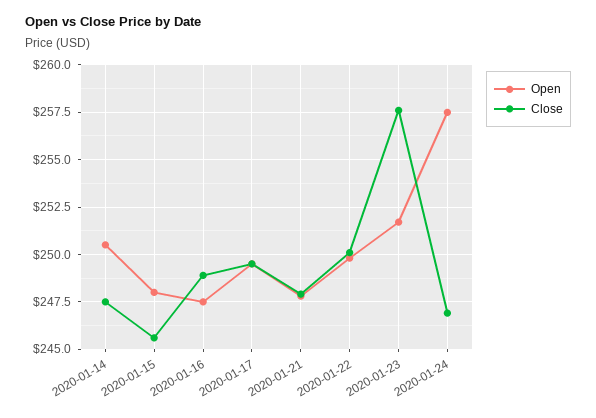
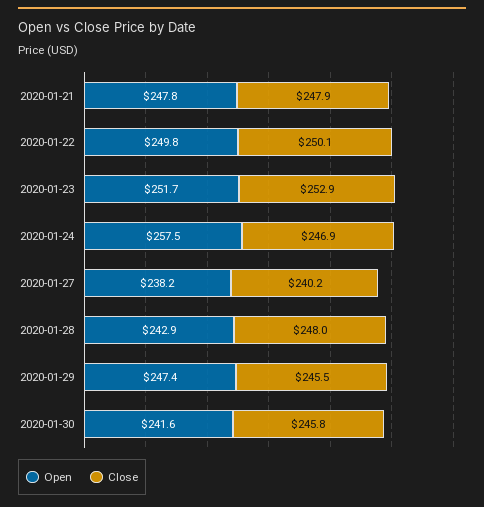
Open, 2020-01-14: 250.5 -> none
Close, 2020-01-14: 247.5 -> none
Open, 2020-01-15: 248 -> none
Close, 2020-01-15: 245.5 -> none
Open, 2020-01-16: 247.5 -> none
Close, 2020-01-16: 249 -> none
Open, 2020-01-17: 249.5 -> none
Close, 2020-01-17: 249.5 -> none
Close, 2020-01-23: 257.5 -> 252.9
Open, 2020-01-27: none -> 238.2
Close, 2020-01-27: none -> 240.2
Open, 2020-01-28: none -> 242.9
Close, 2020-01-28: none -> 248
Open, 2020-01-29: none -> 247.4
Close, 2020-01-29: none -> 245.5
Open, 2020-01-30: none -> 241.6
Close, 2020-01-30: none -> 245.8

